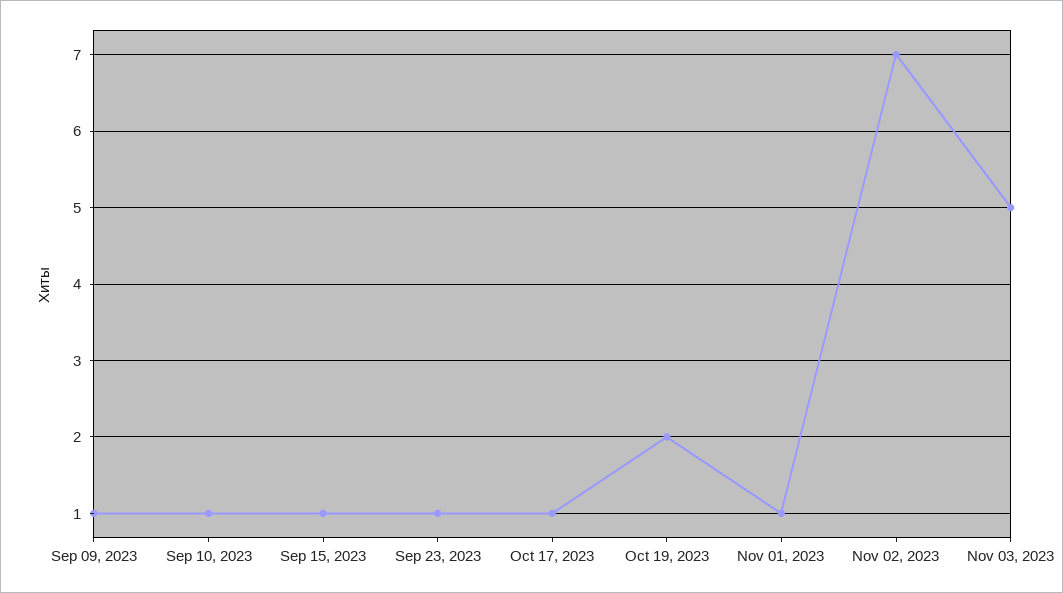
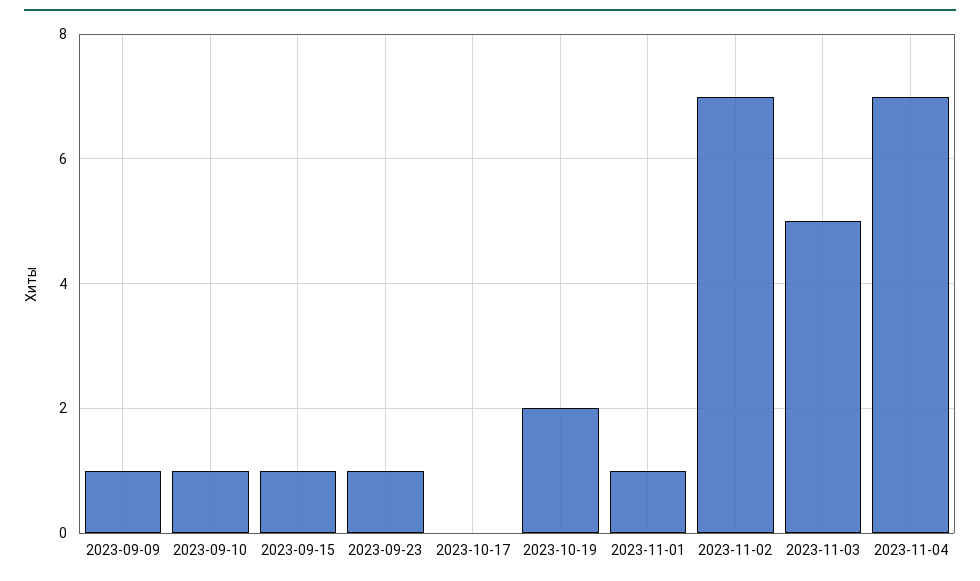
Oct 17, 2023: 1 -> 0
2023-11-04: none -> 7

